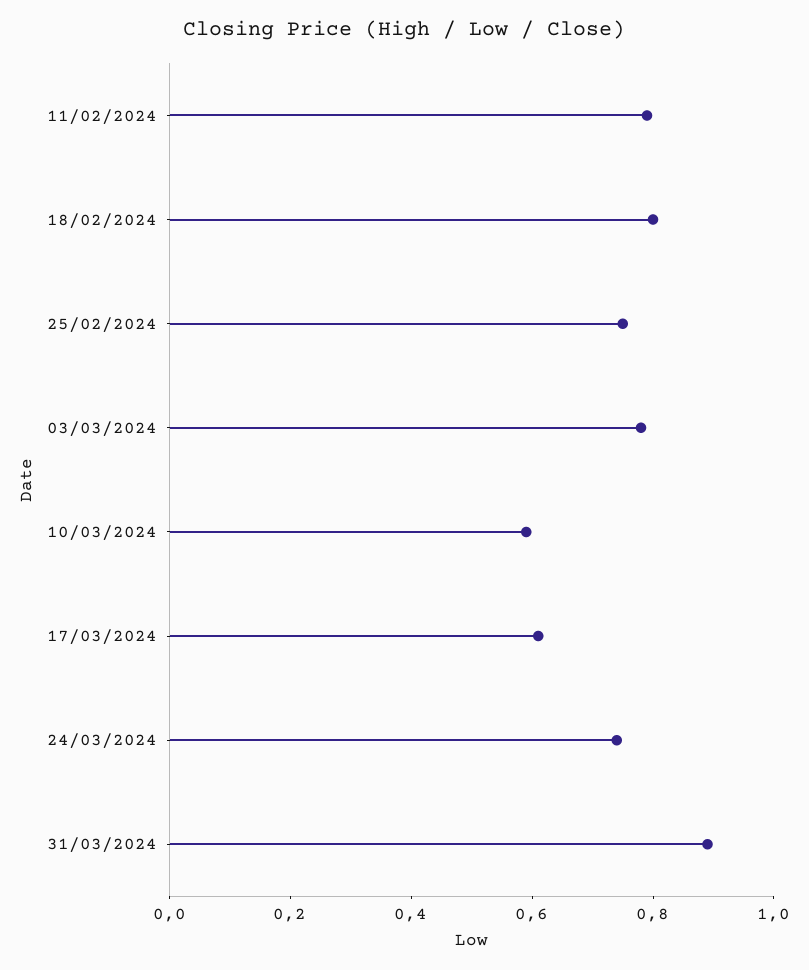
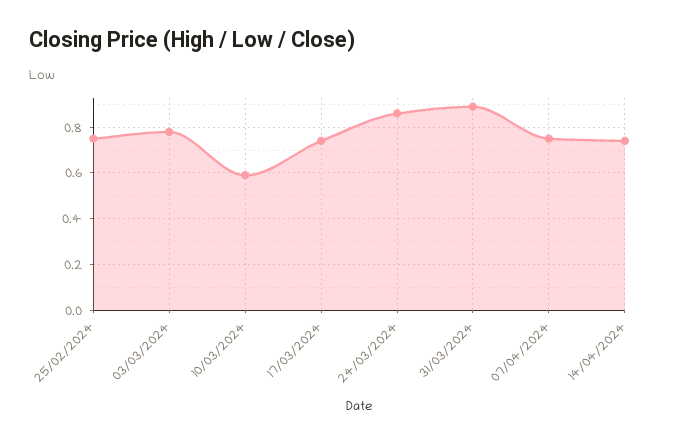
11/02/2024: 0.8 -> none
18/02/2024: 0.8 -> none
17/03/2024: 0.6 -> 0.75
24/03/2024: 0.75 -> 0.85
07/04/2024: none -> 0.75
14/04/2024: none -> 0.75

